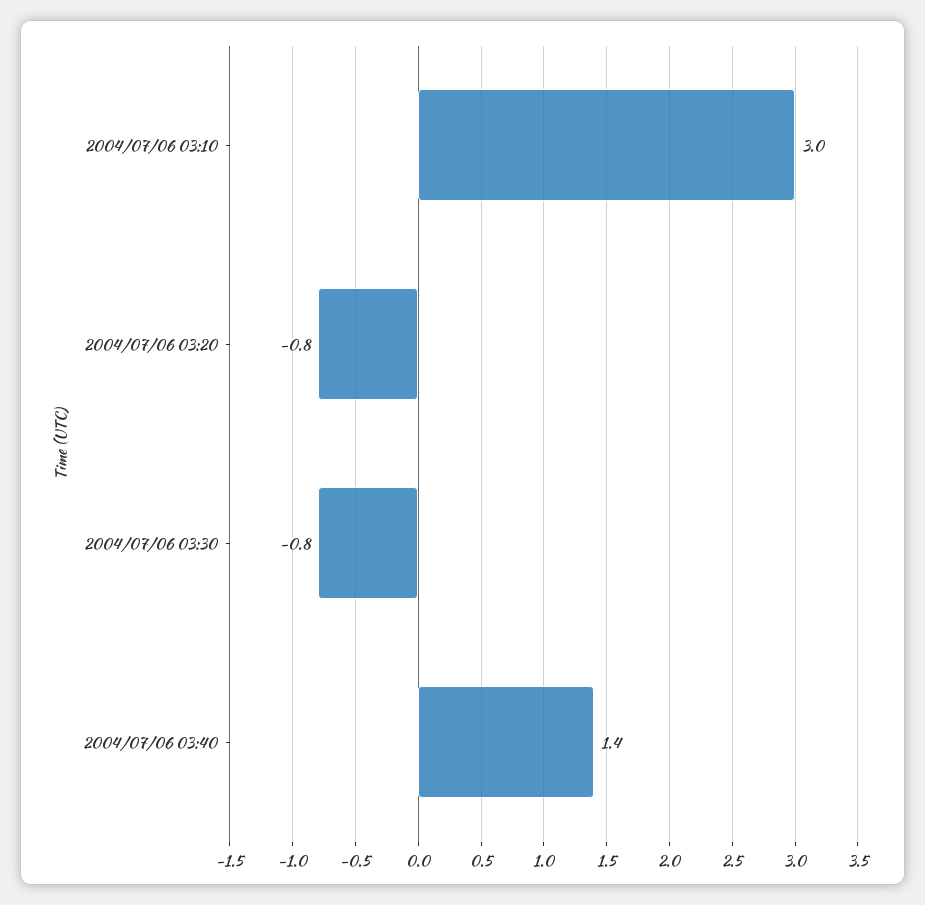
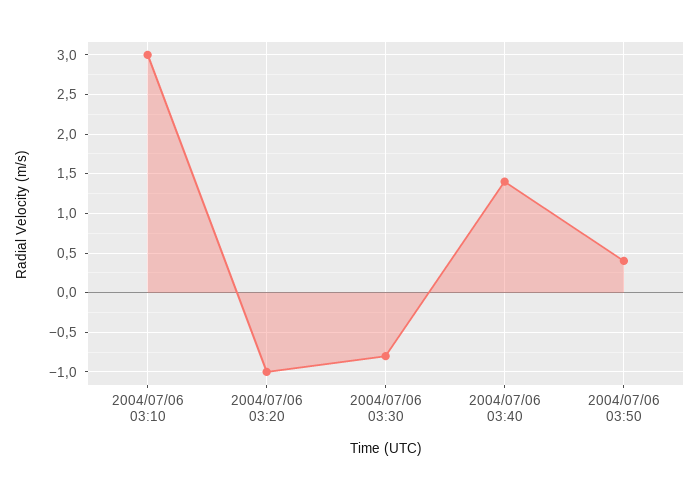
2004/07/06 03:20: -0.8 -> -1
2004/07/06 03:50: none -> 0.4

